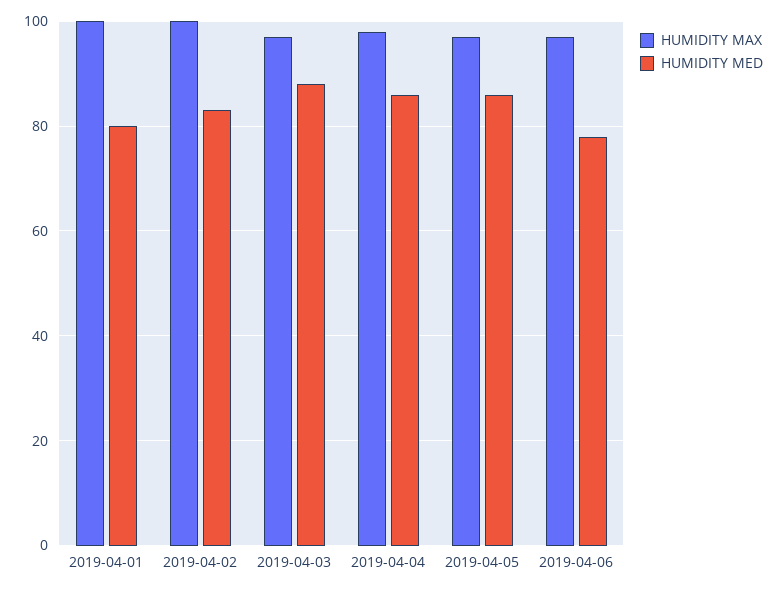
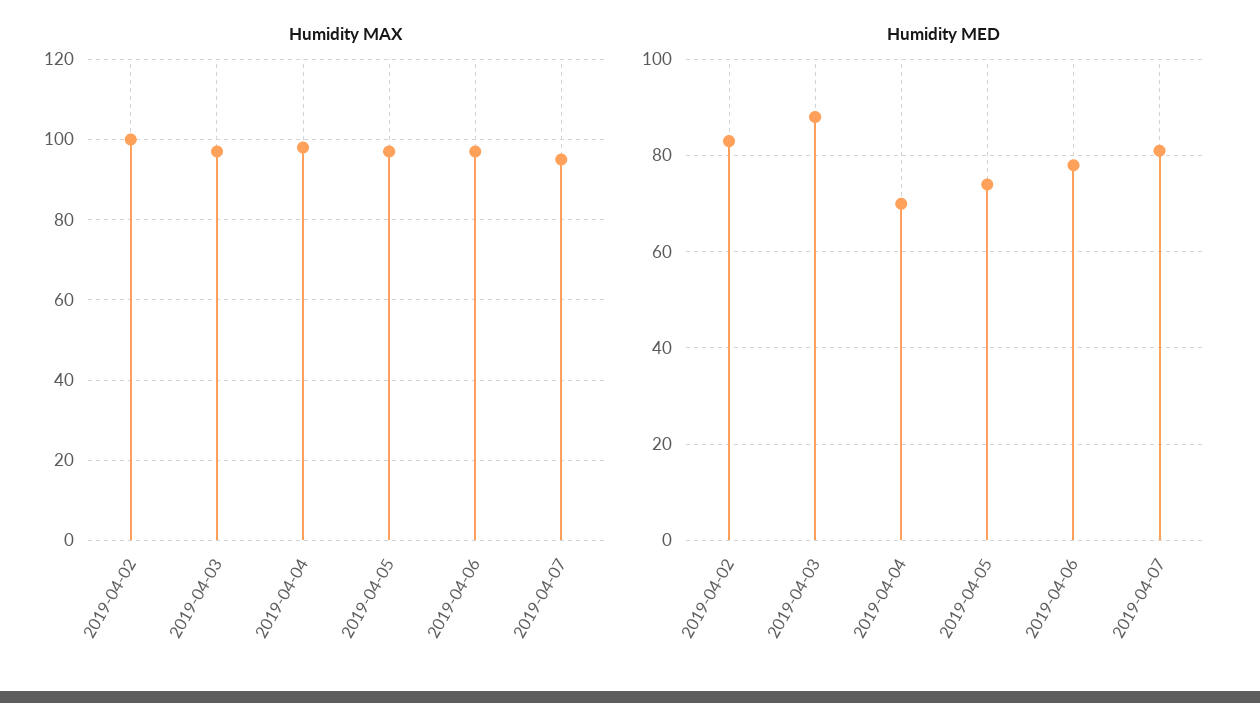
HUMIDITY MAX, 2019-04-01: 100 -> none
HUMIDITY MED, 2019-04-01: 80 -> none
HUMIDITY MED, 2019-04-04: 85 -> 70
HUMIDITY MED, 2019-04-05: 85 -> 75
HUMIDITY MAX, 2019-04-07: none -> 95
HUMIDITY MED, 2019-04-07: none -> 80

